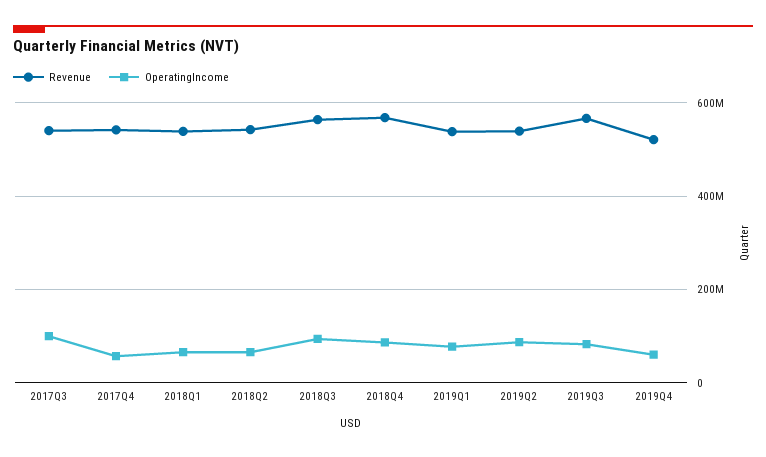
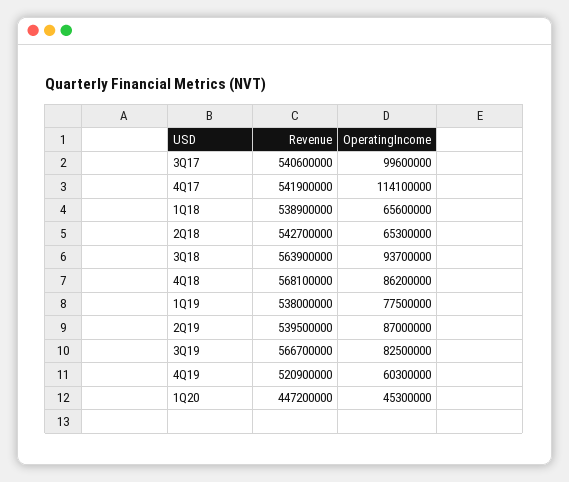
OperatingIncome, 2017Q4: 60000000 -> 114100000
Revenue, 1Q20: none -> 447200000
OperatingIncome, 1Q20: none -> 45300000

